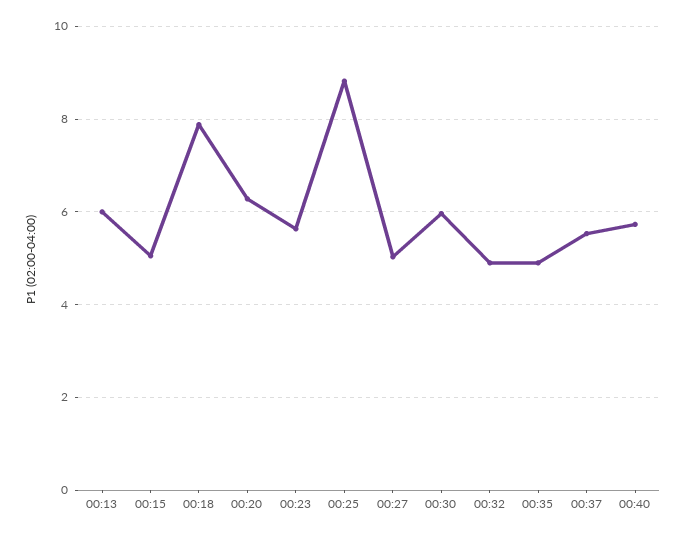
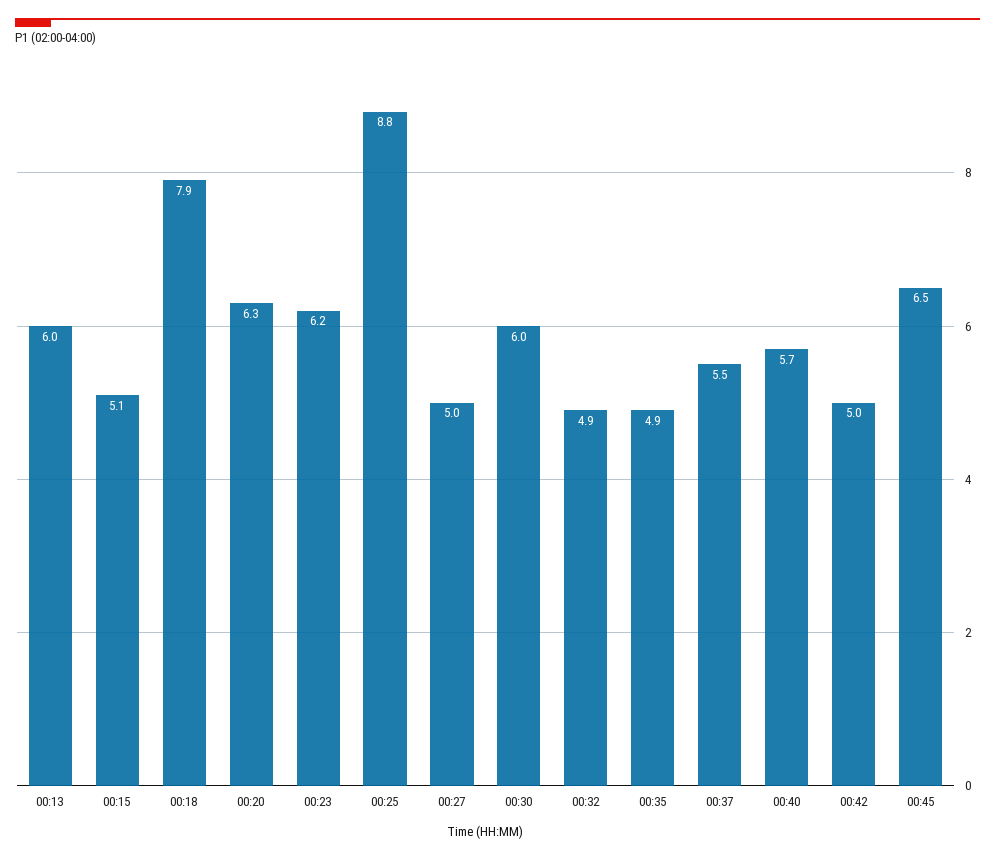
00:23: 5.6 -> 6.2
00:42: none -> 5
00:45: none -> 6.5

